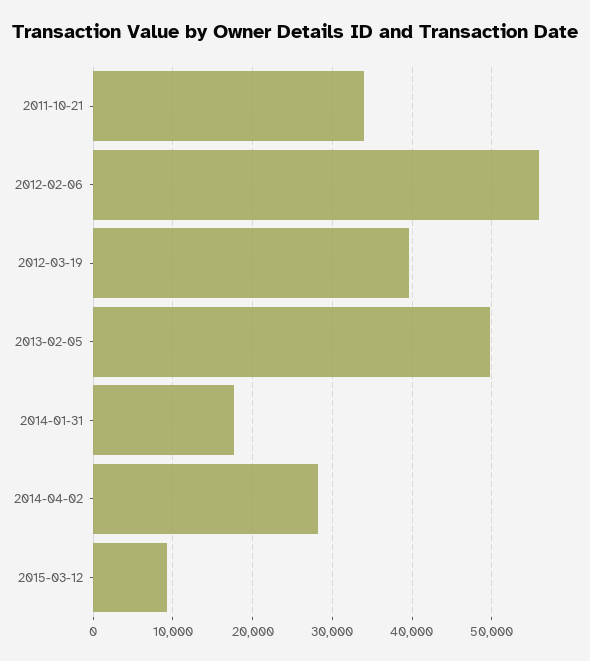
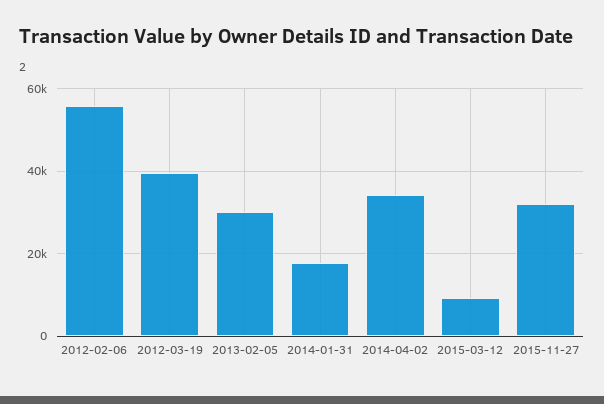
2011-10-21: 34000 -> none
2013-02-05: 50000 -> 30000
2014-04-02: 28000 -> 34000
2015-11-27: none -> 32000

